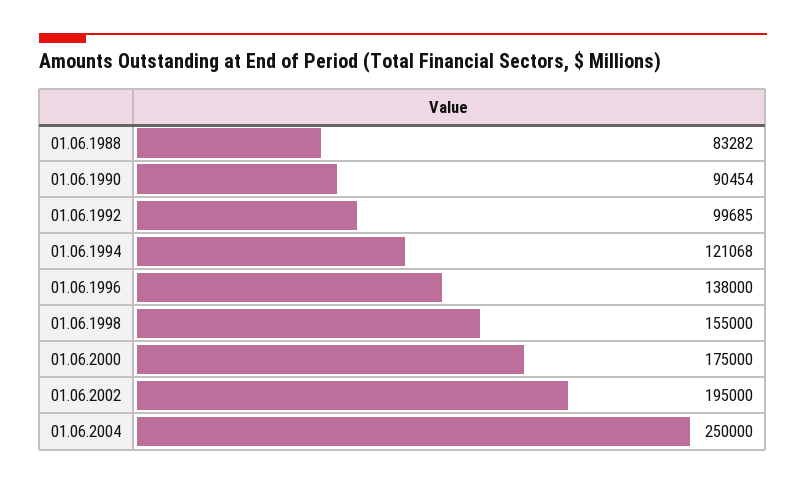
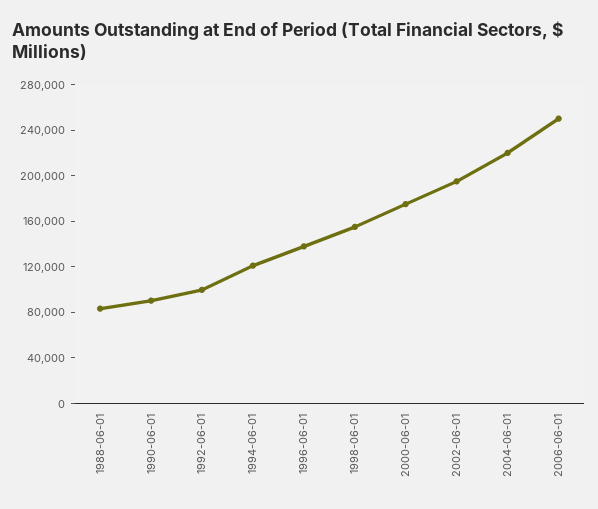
01.06.2004: 250000 -> 220000
2006-06-01: none -> 250000

